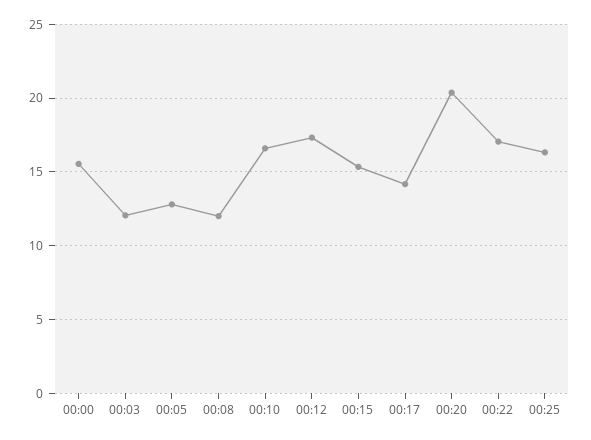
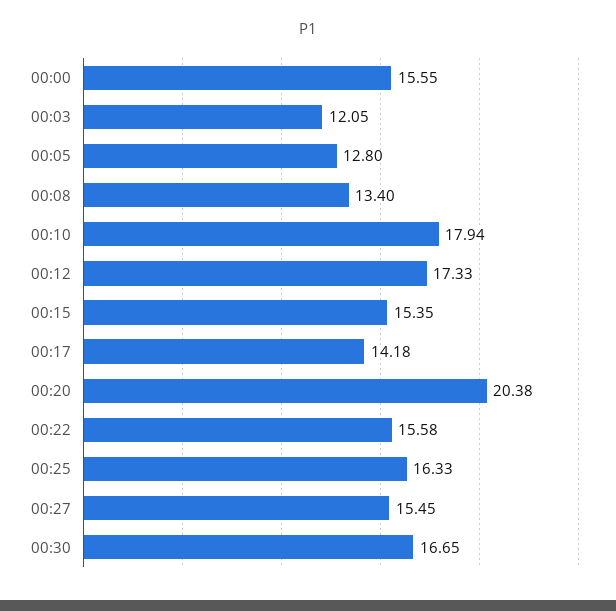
00:08: 12 -> 13.4
00:10: 16.5 -> 17.94
00:22: 17 -> 15.58
00:27: none -> 15.45
00:30: none -> 16.65

